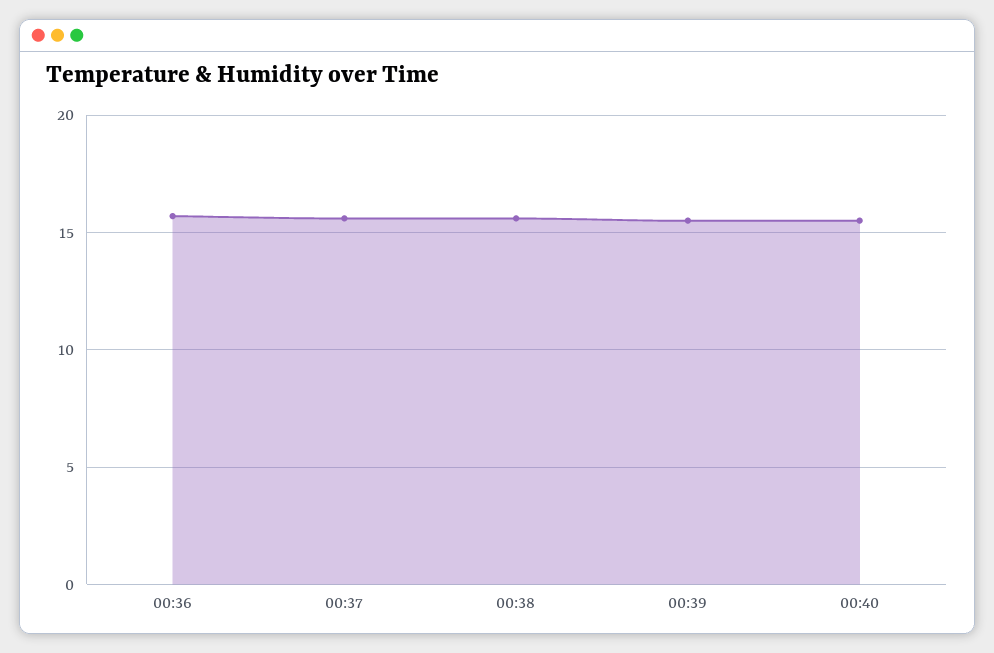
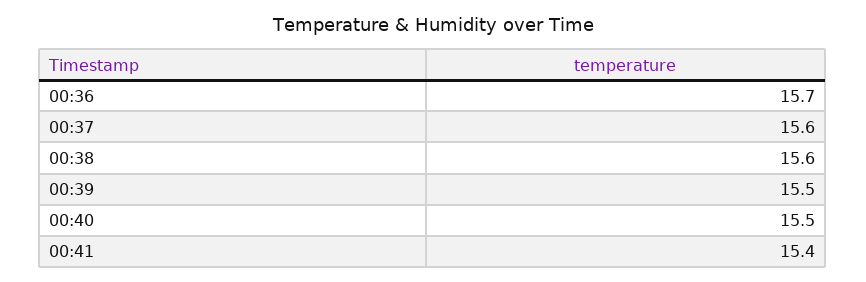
00:41: none -> 15.4

